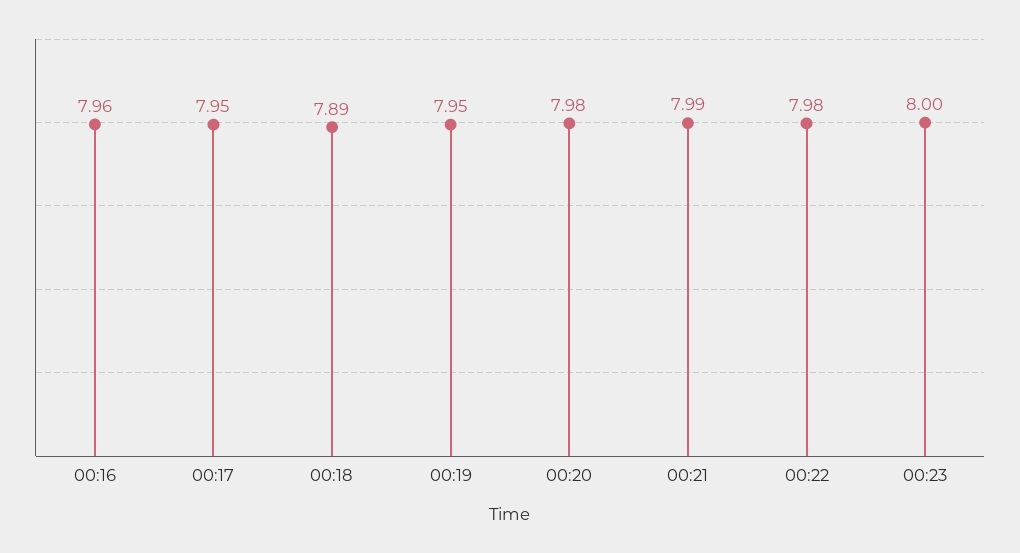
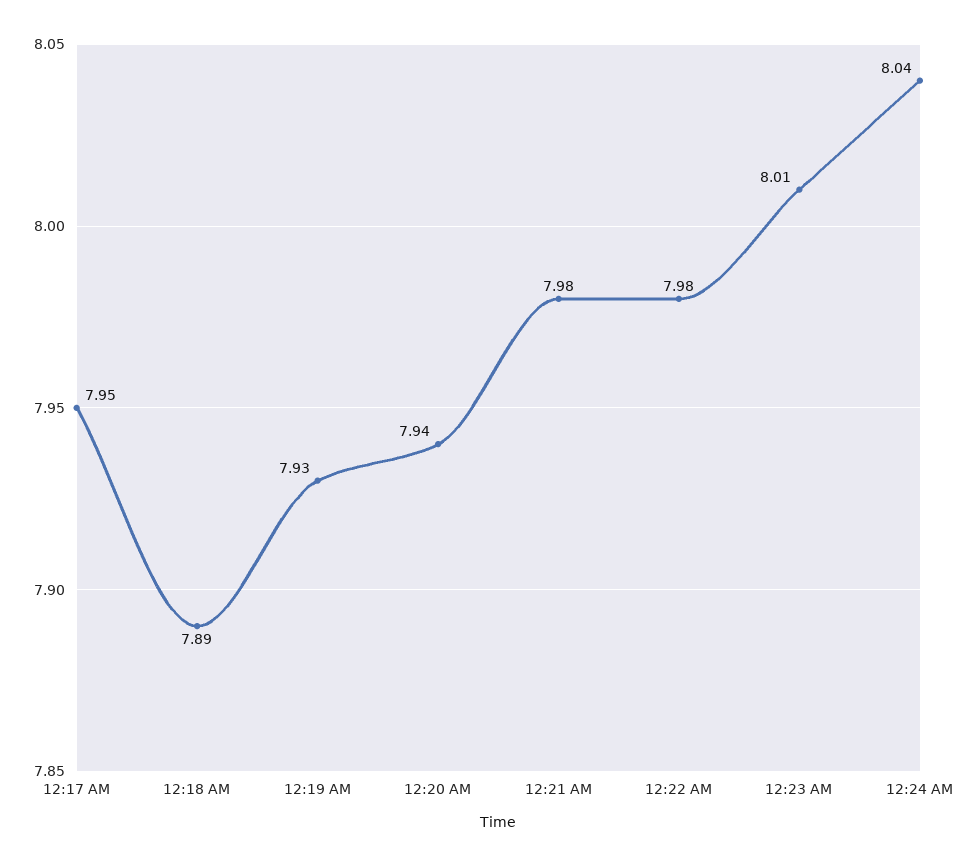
00:16: 7.96 -> none
00:19: 7.95 -> 7.93
00:20: 7.98 -> 7.94
00:21: 7.99 -> 7.98
00:23: 8 -> 8.01
12:24 AM: none -> 8.04

